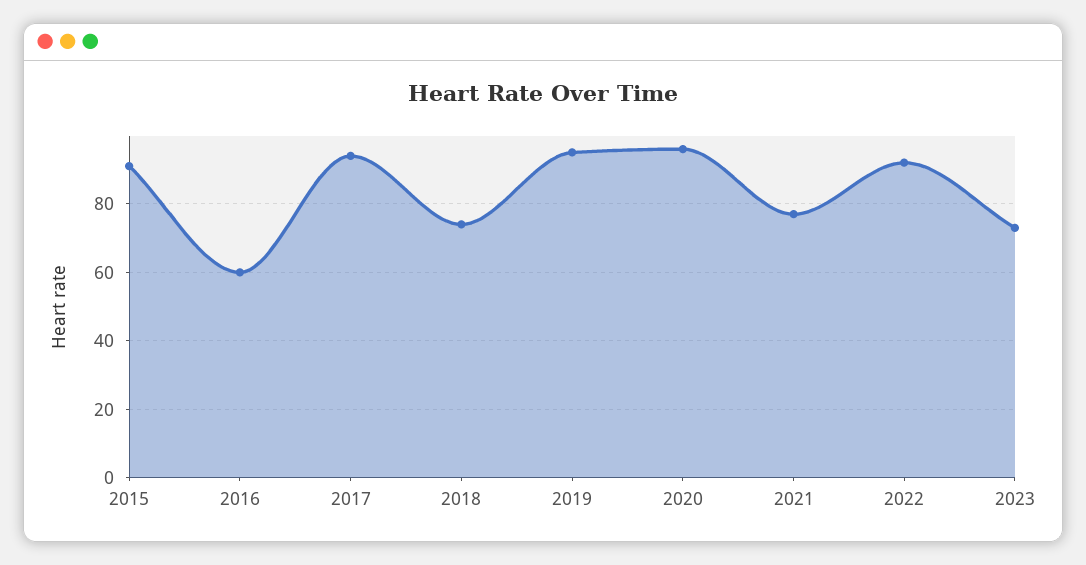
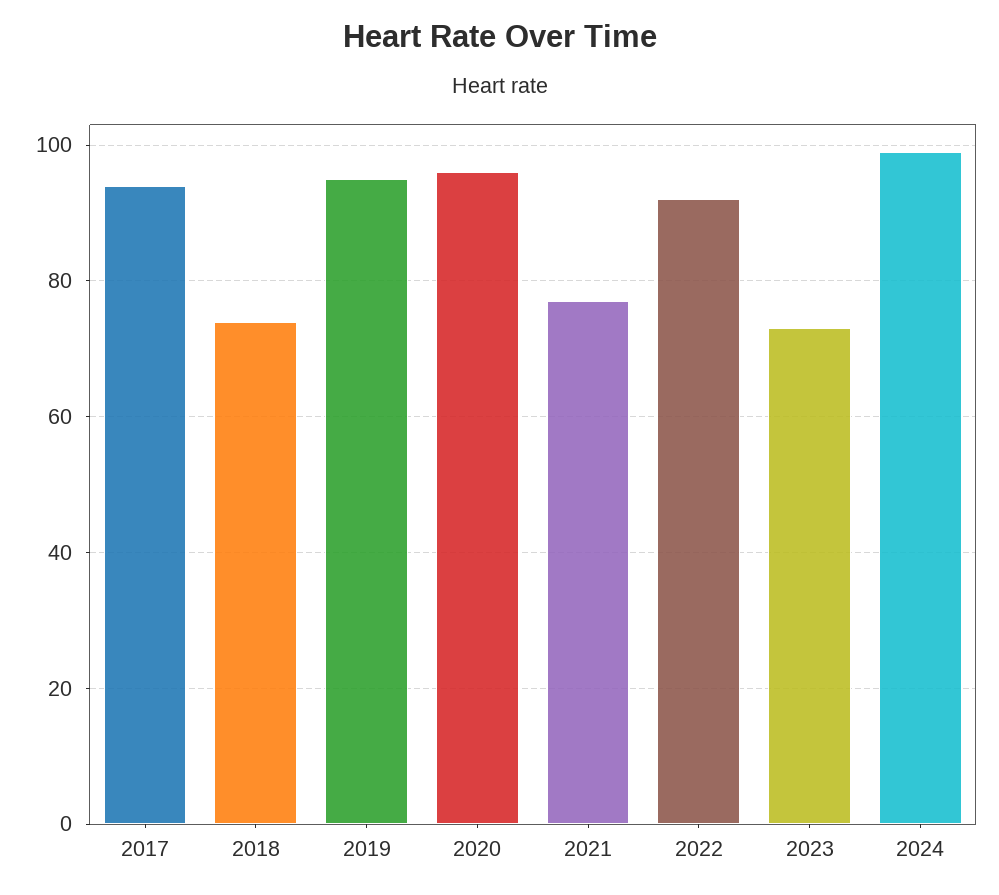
2015: 90 -> none
2016: 60 -> none
2024: none -> 100

